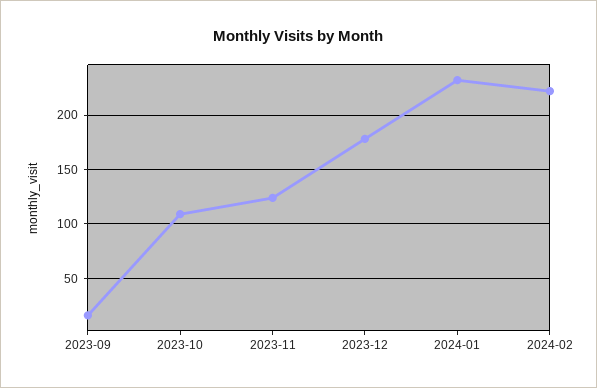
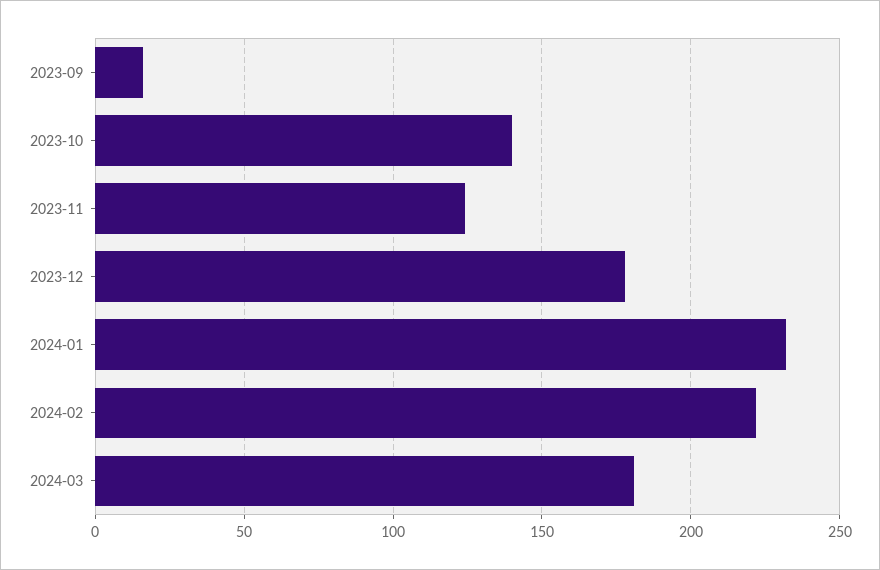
2023-10: 110 -> 140
2024-03: none -> 180

